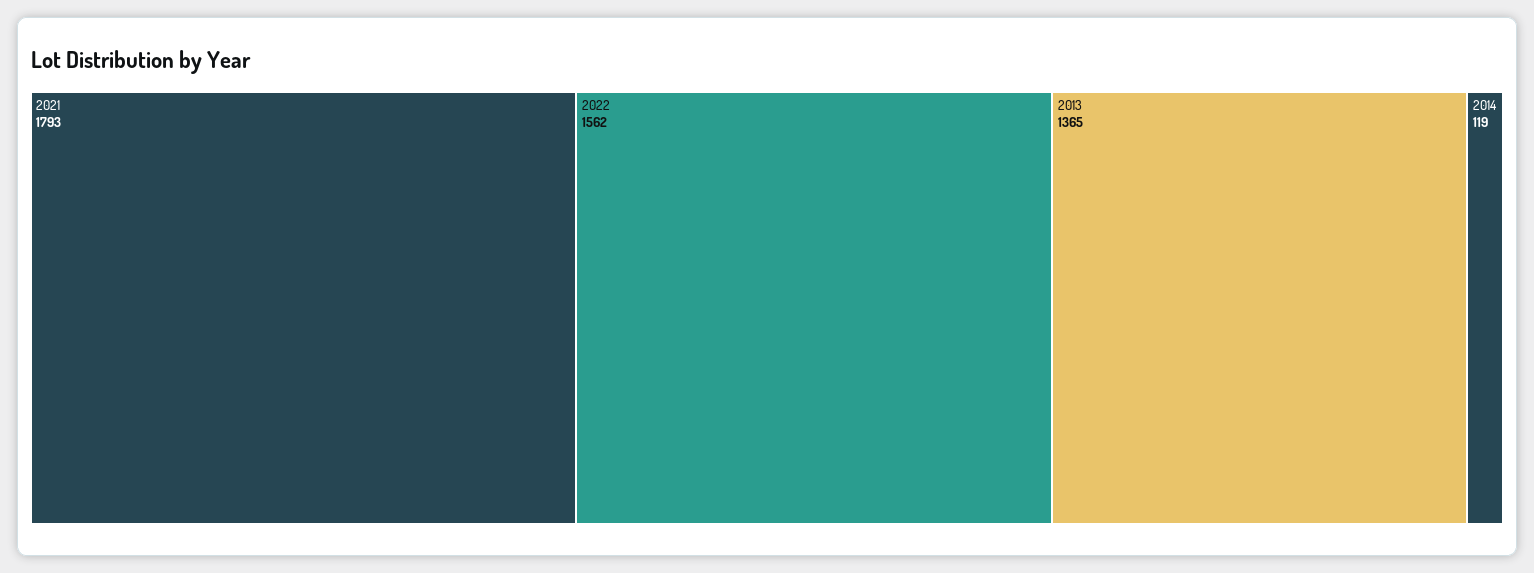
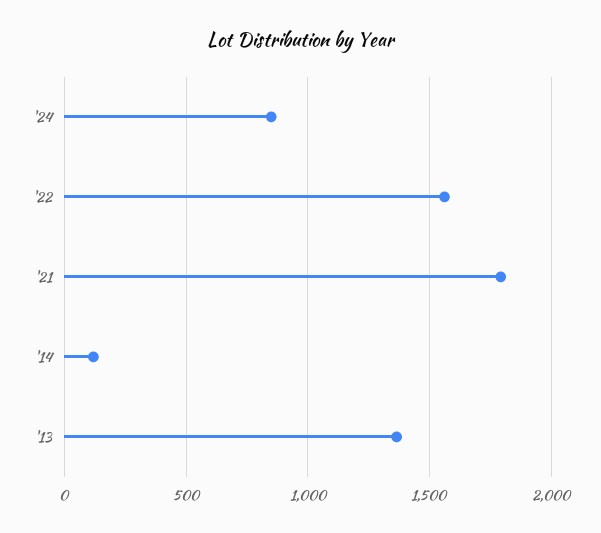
'24: none -> 850

